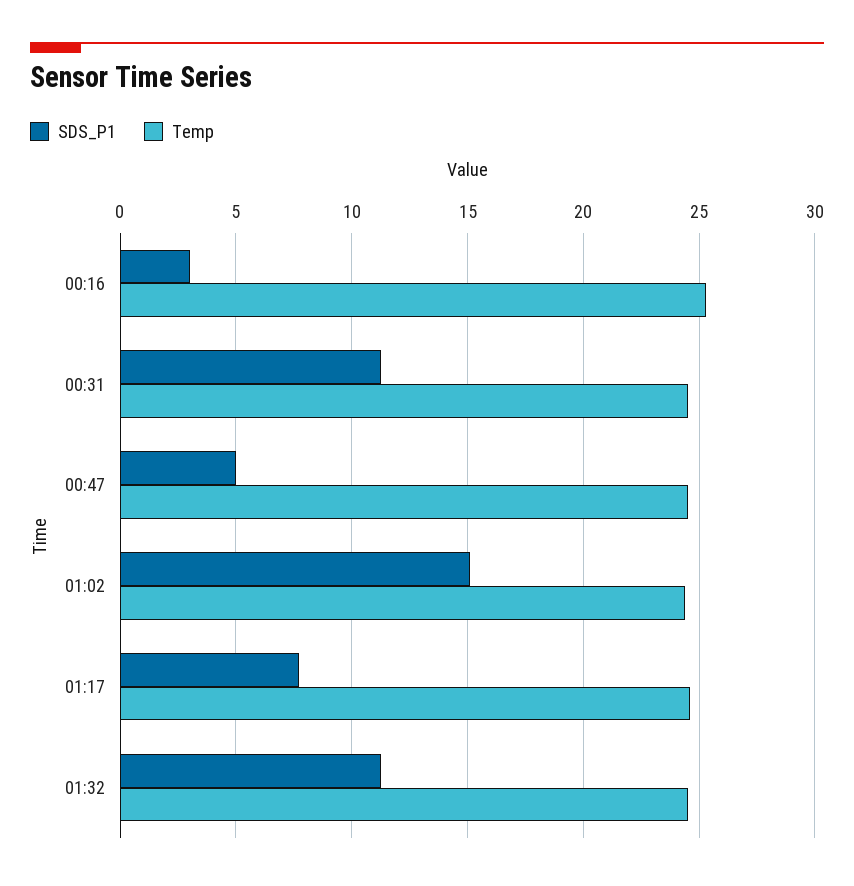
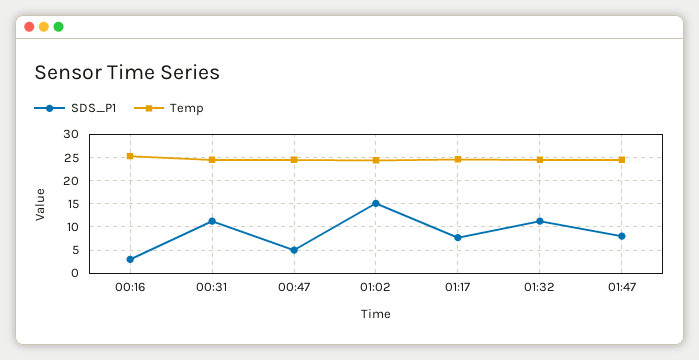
SDS_P1, 01:47: none -> 7.5
Temp, 01:47: none -> 25

